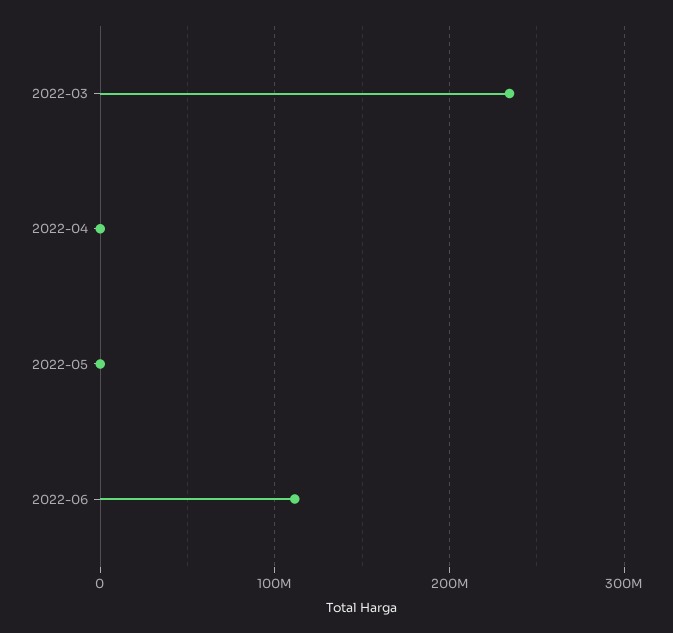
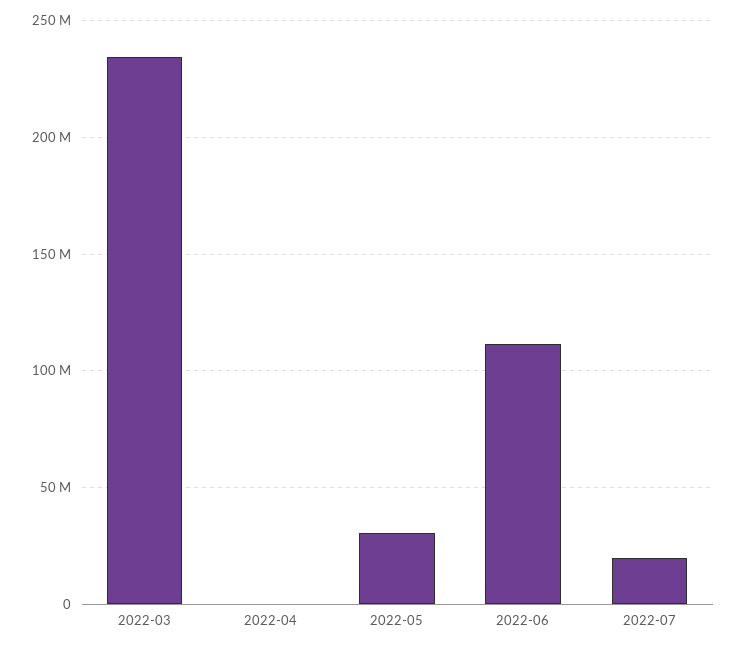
2022-05: 0 -> 30000000
2022-07: none -> 20000000

